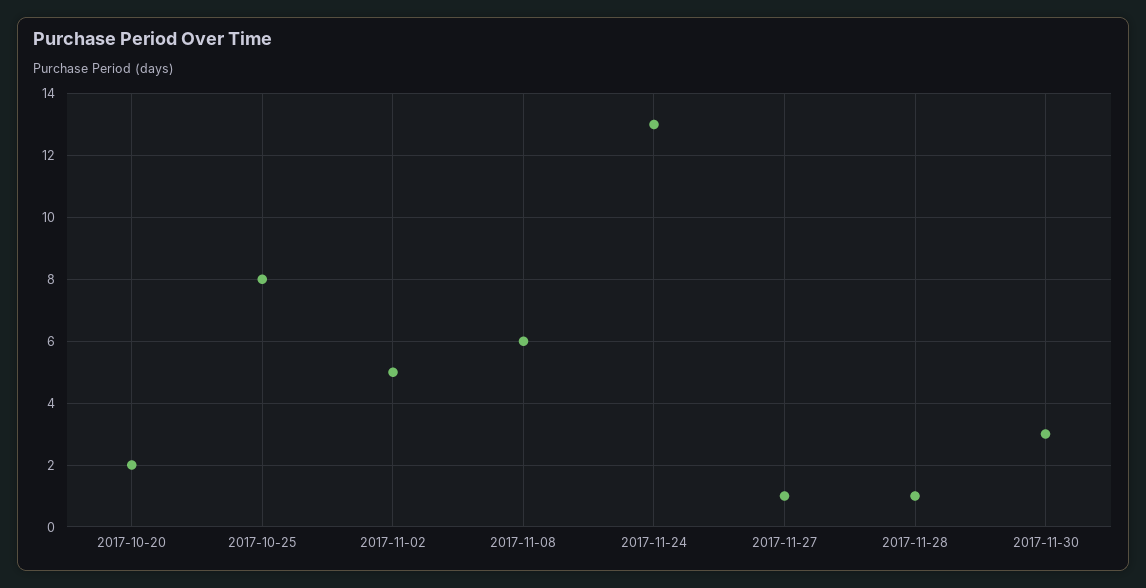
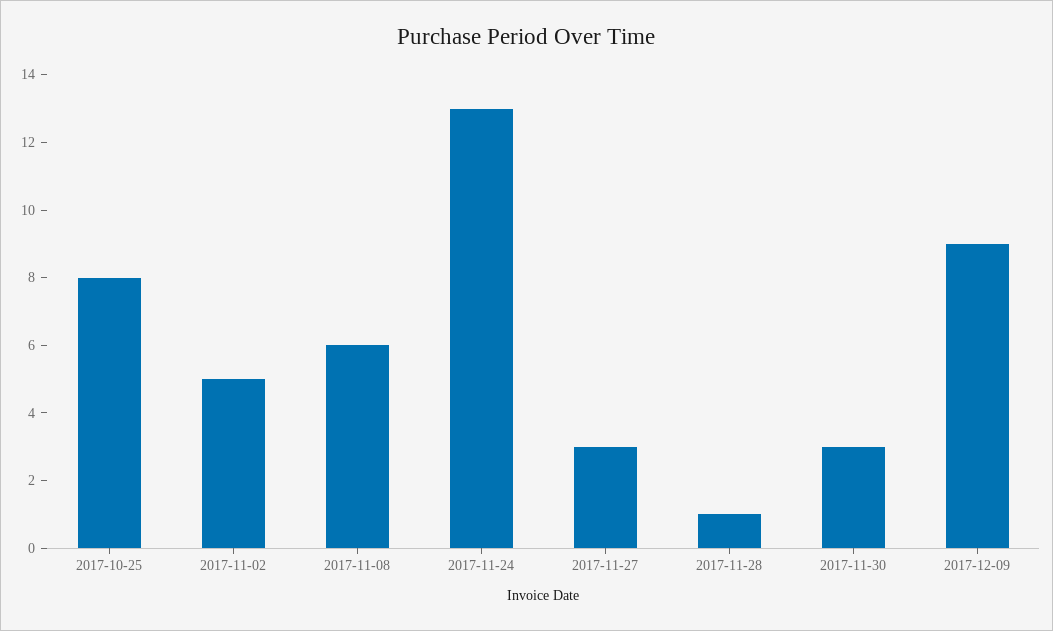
2017-10-20: 2 -> none
2017-11-27: 1 -> 3
2017-12-09: none -> 9

